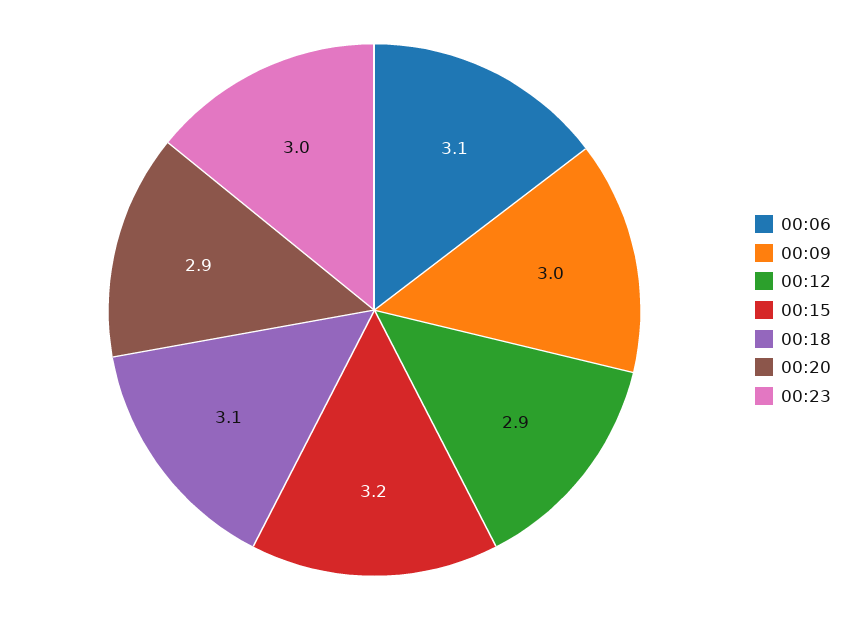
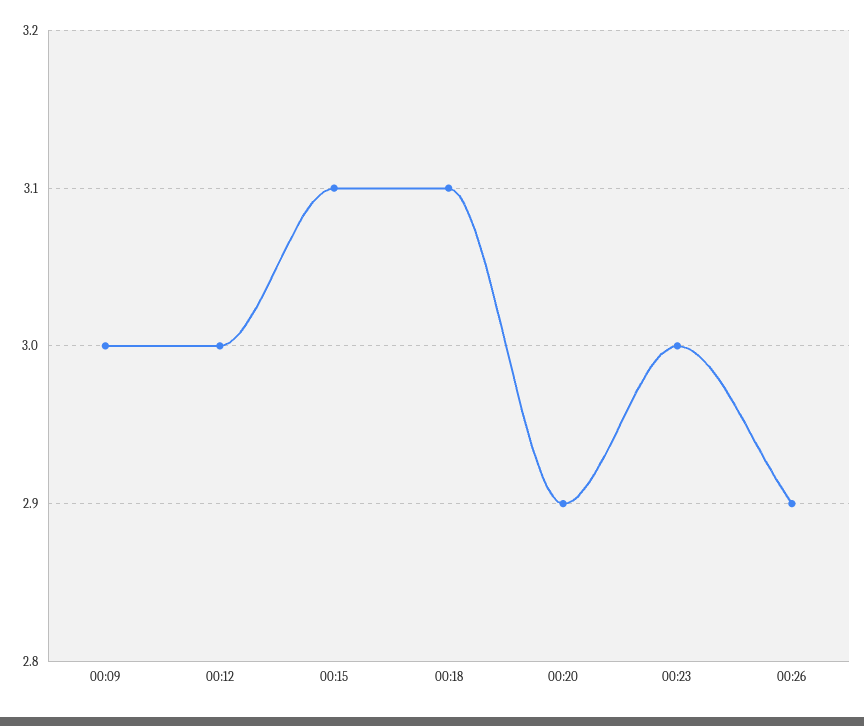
00:06: 3.1 -> none
00:12: 2.9 -> 3
00:15: 3.2 -> 3.1
00:26: none -> 2.9

